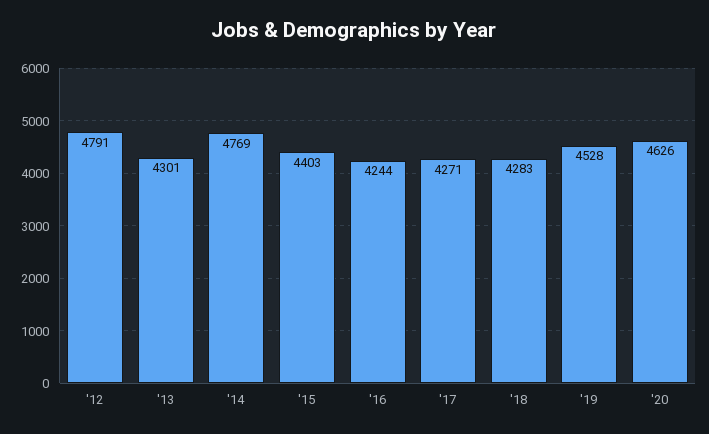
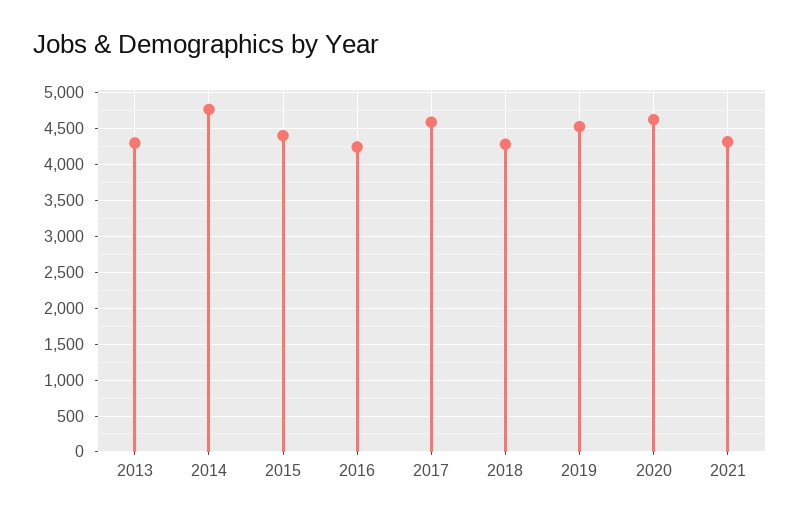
'12: 4791 -> none
'17: 4271 -> 4600
2021: none -> 4300

